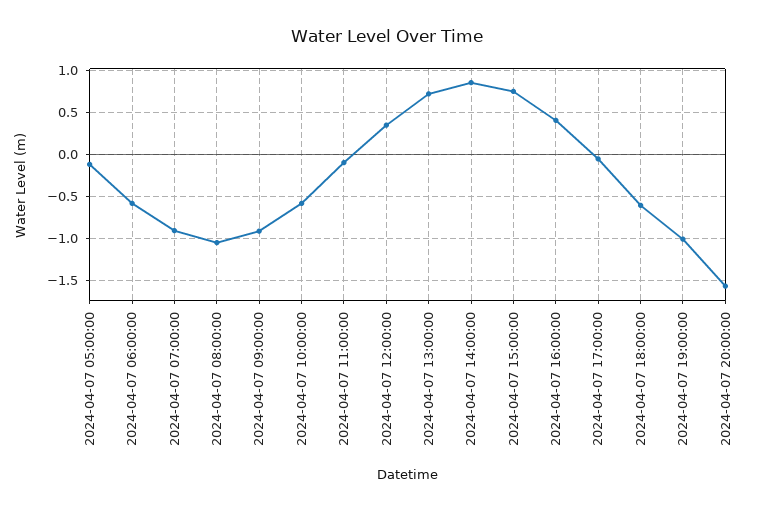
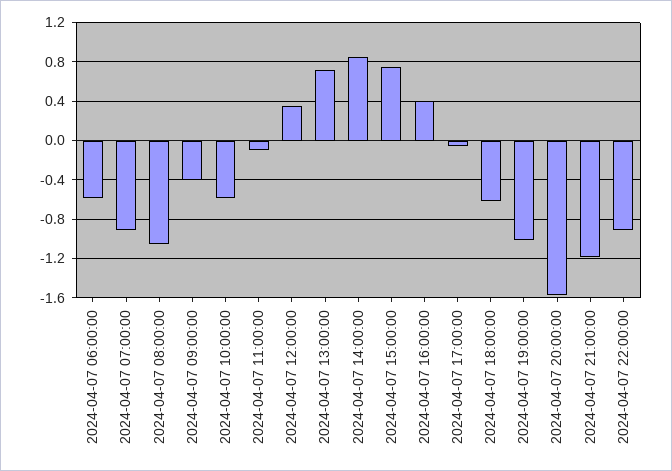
2024-04-07 05:00:00: -0.1 -> none
2024-04-07 09:00:00: -0.9 -> -0.4
2024-04-07 21:00:00: none -> -1.2
2024-04-07 22:00:00: none -> -0.9

